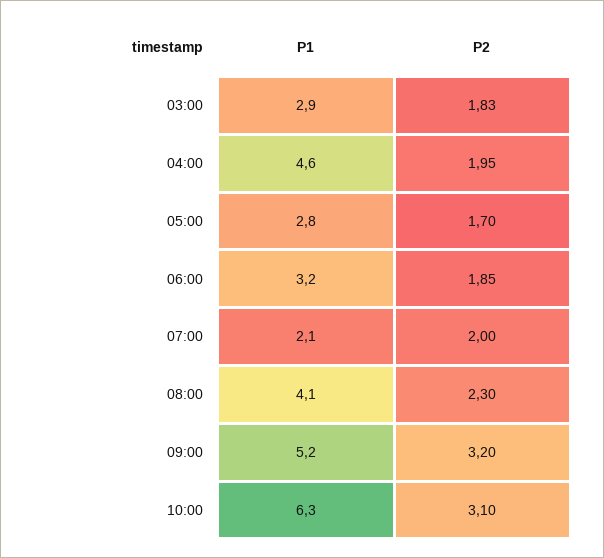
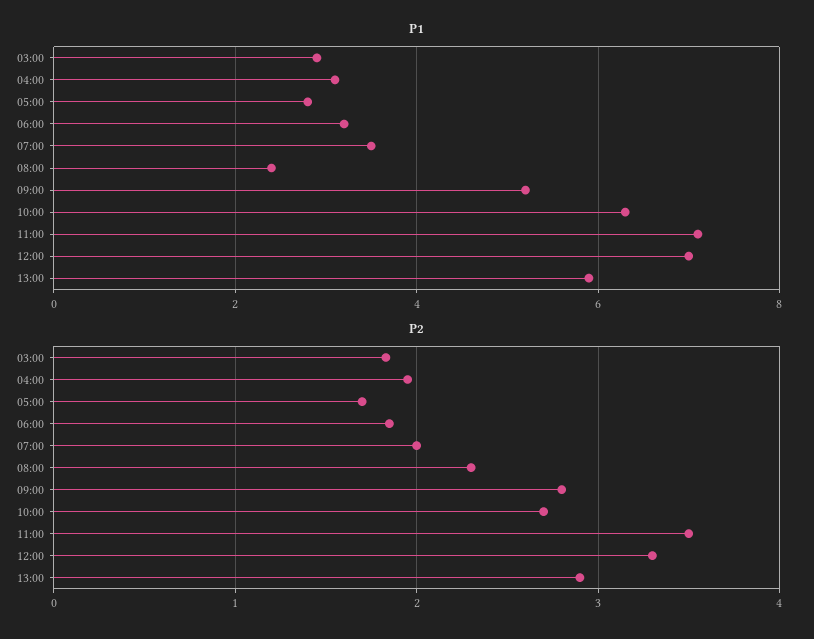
P1, 04:00: 4.6 -> 3
P1, 07:00: 2.1 -> 3.5
P1, 08:00: 4.1 -> 2.5
P2, 09:00: 3.2 -> 2.8
P2, 10:00: 3.1 -> 2.7
P1, 11:00: none -> 7
P1, 12:00: none -> 7
P1, 13:00: none -> 6
P2, 11:00: none -> 3.5
P2, 12:00: none -> 3.3
P2, 13:00: none -> 2.9

